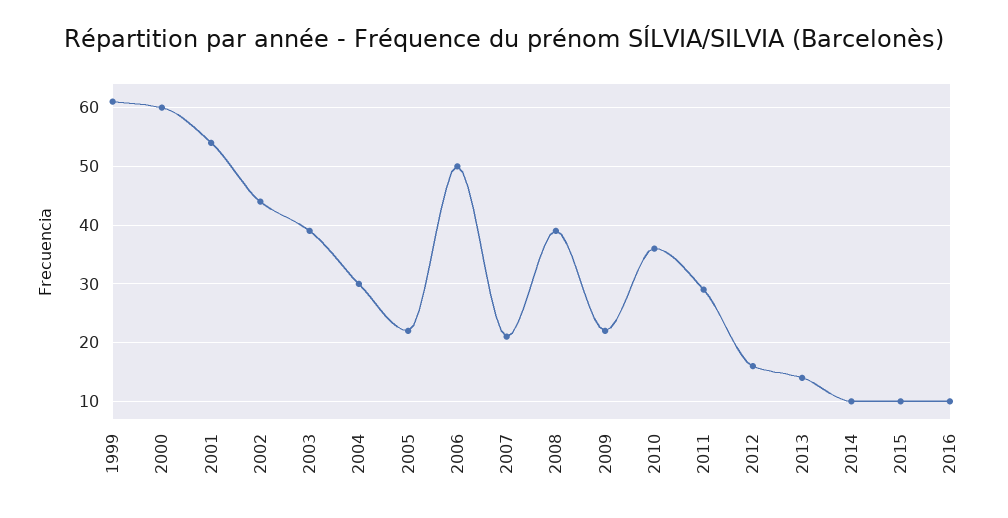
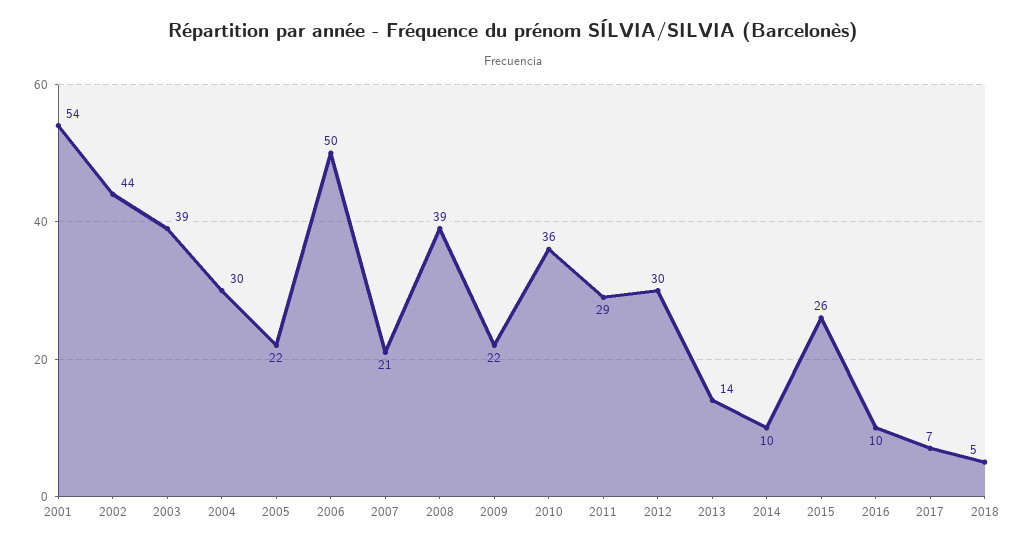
1999: 60 -> none
2000: 60 -> none
2012: 15 -> 30
2015: 10 -> 26
2017: none -> 7
2018: none -> 5

